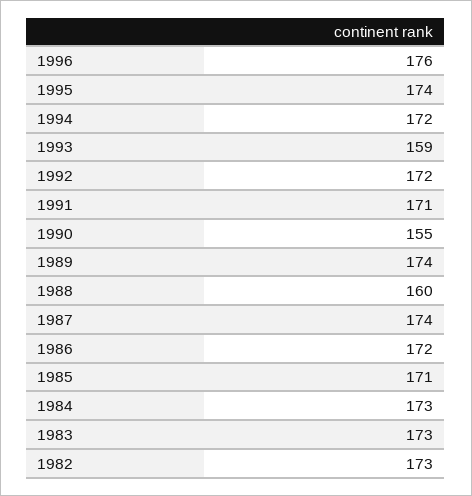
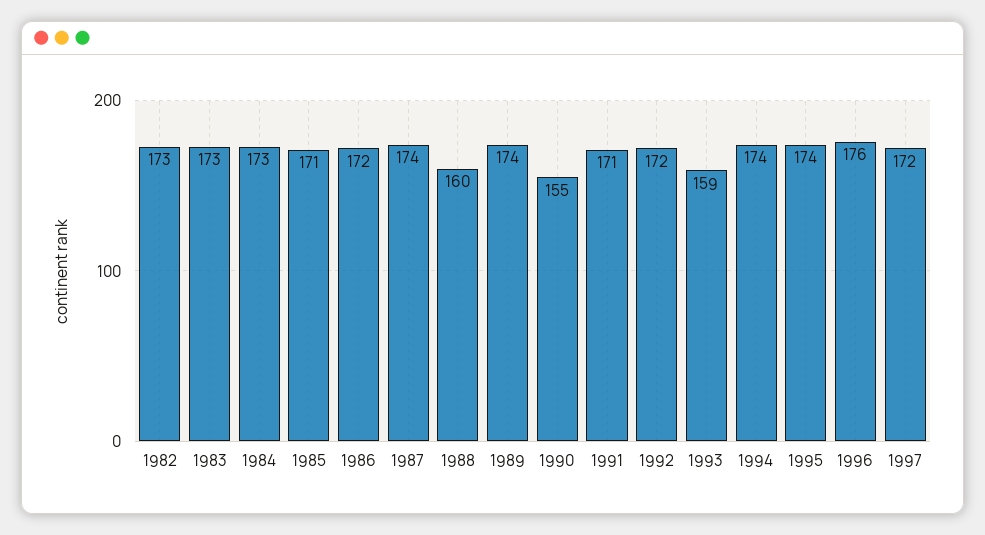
1994: 172 -> 174
1997: none -> 172

